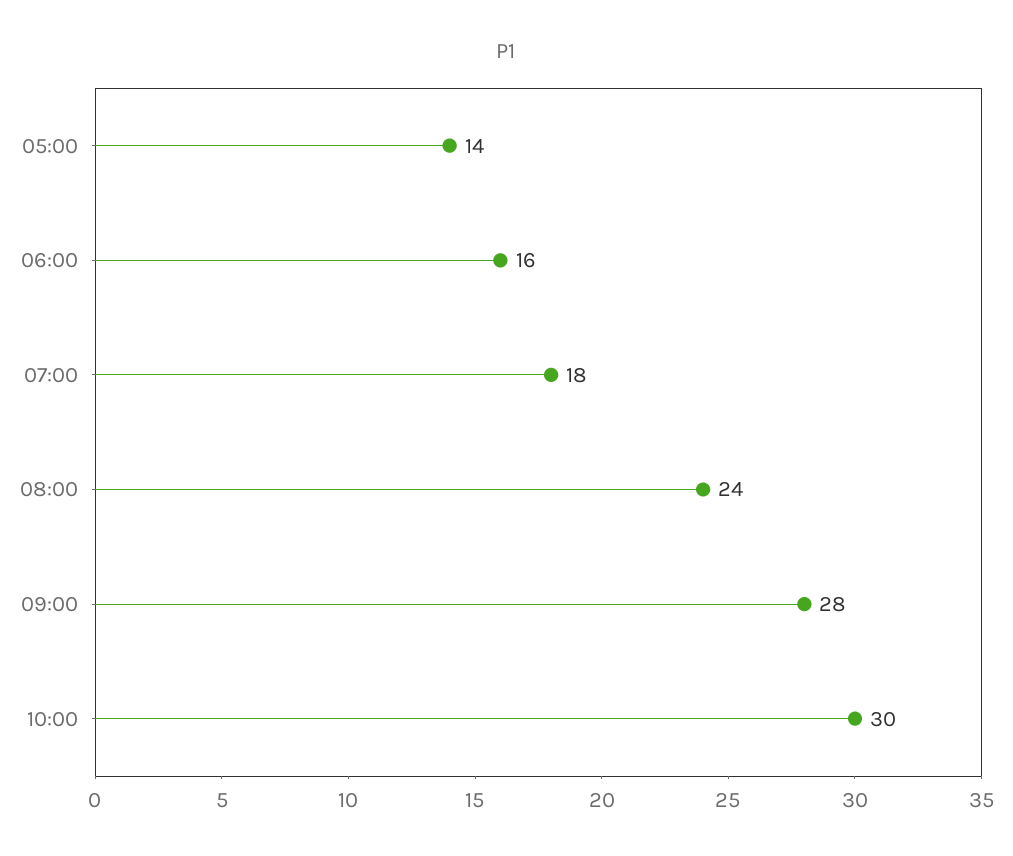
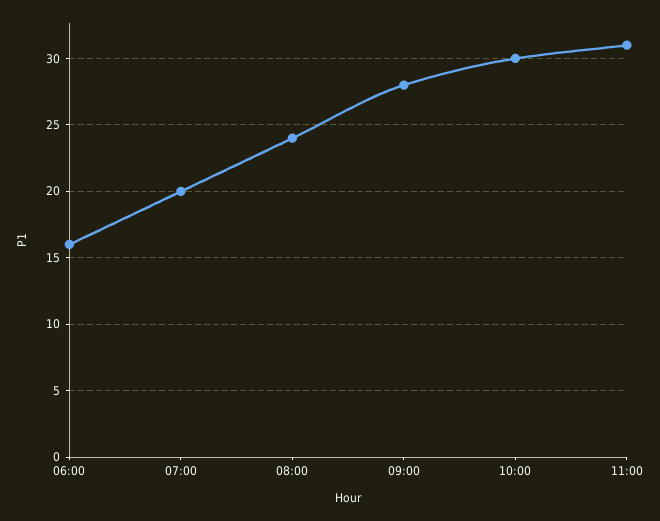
05:00: 14 -> none
07:00: 18 -> 20
11:00: none -> 31

